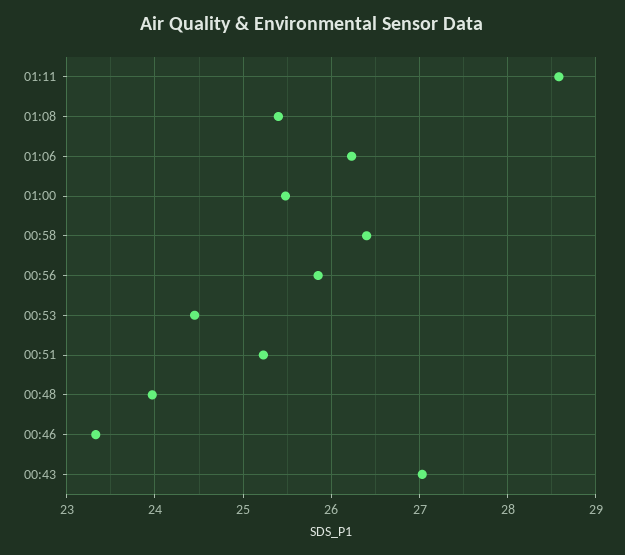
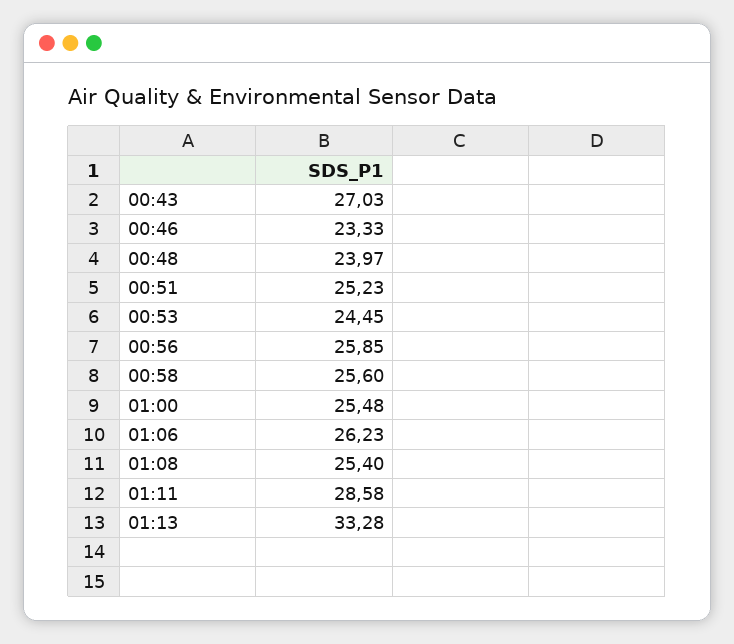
00:58: 26.4 -> 25.6
01:13: none -> 33.28

